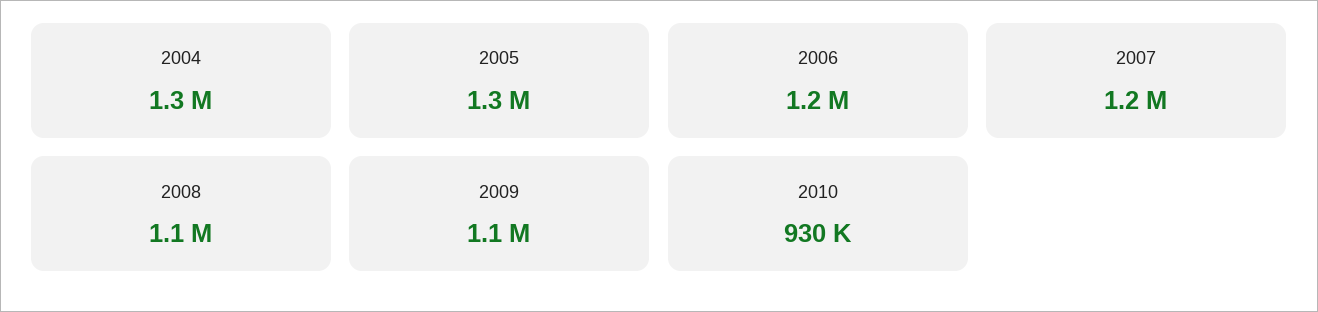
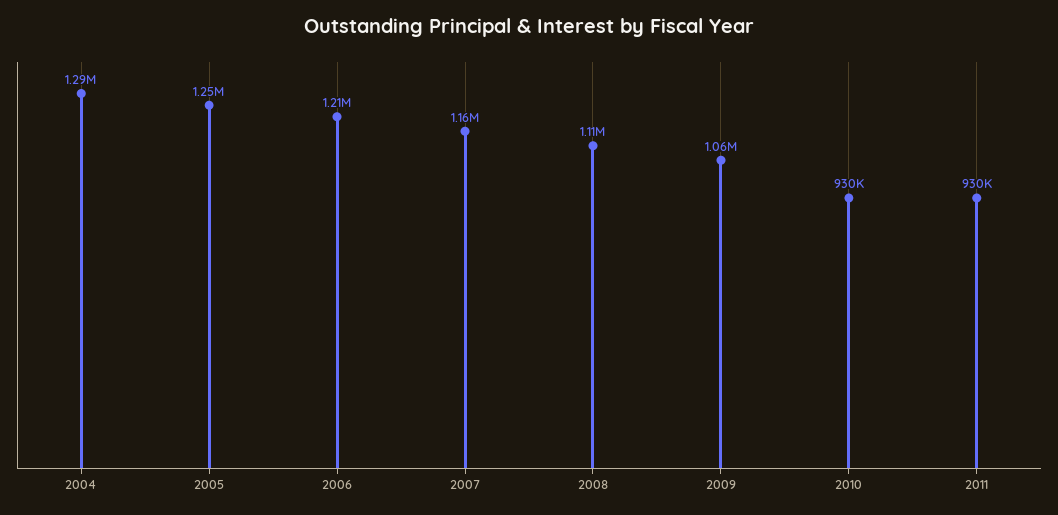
2011: none -> 930000

